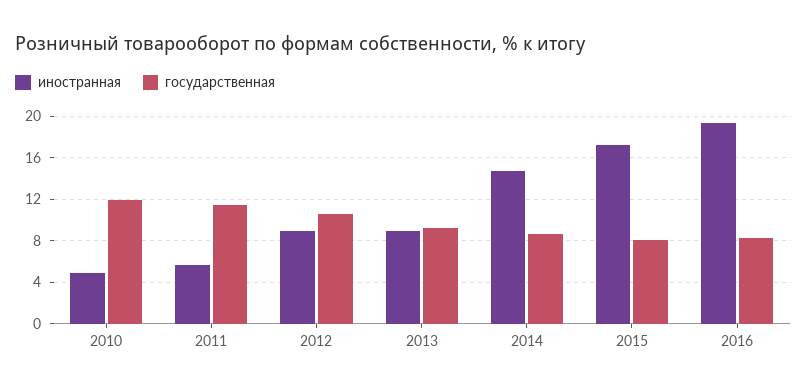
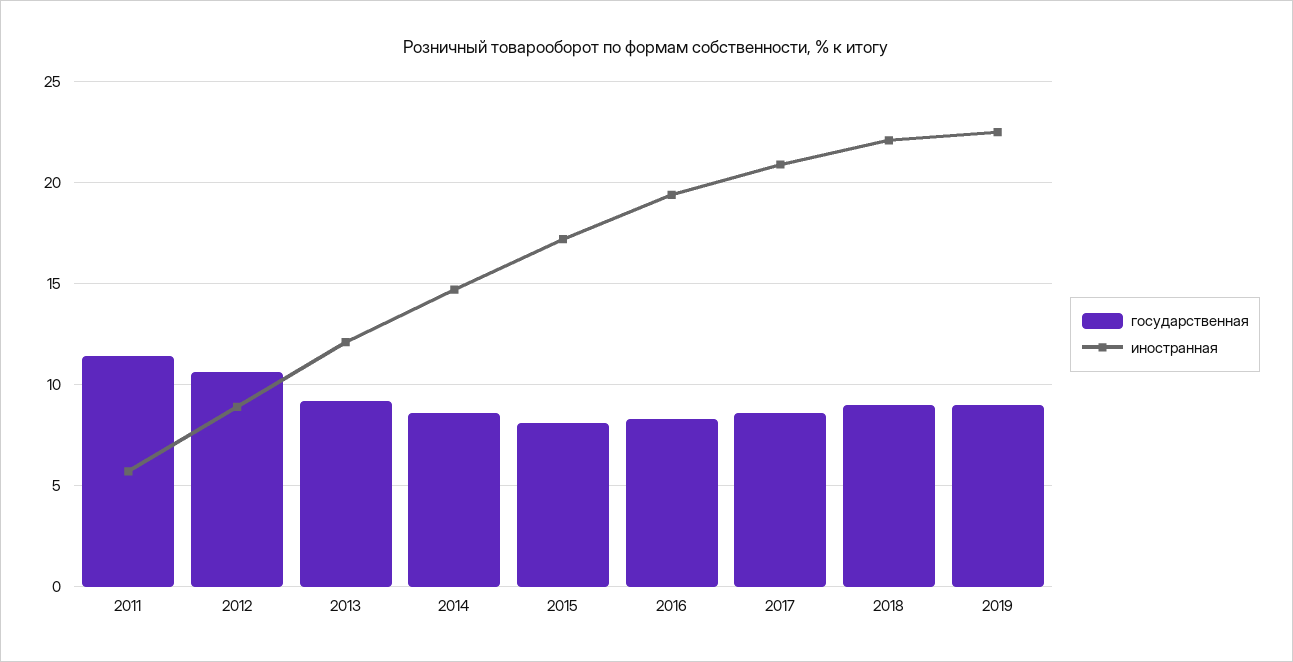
иностранная, 2010: 5 -> none
государственная, 2010: 12 -> none
иностранная, 2013: 9 -> 12
государственная, 2017: none -> 8.5
иностранная, 2017: none -> 21
государственная, 2018: none -> 9
иностранная, 2018: none -> 22
государственная, 2019: none -> 9
иностранная, 2019: none -> 22.5

